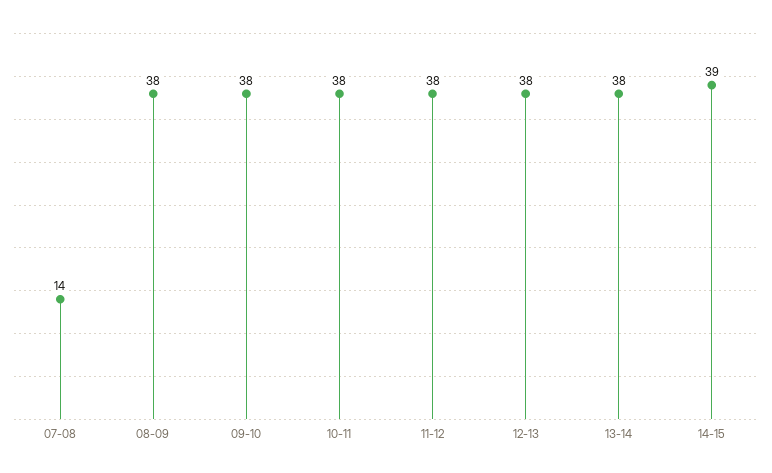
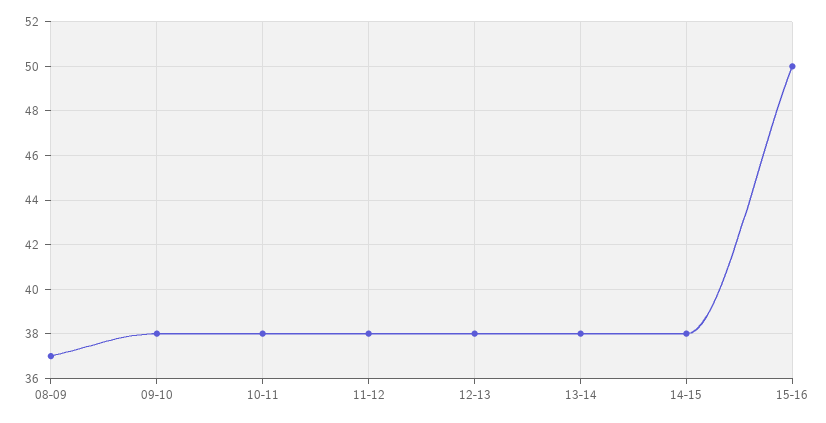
07-08: 14 -> none
08-09: 38 -> 37
14-15: 39 -> 38
15-16: none -> 50

